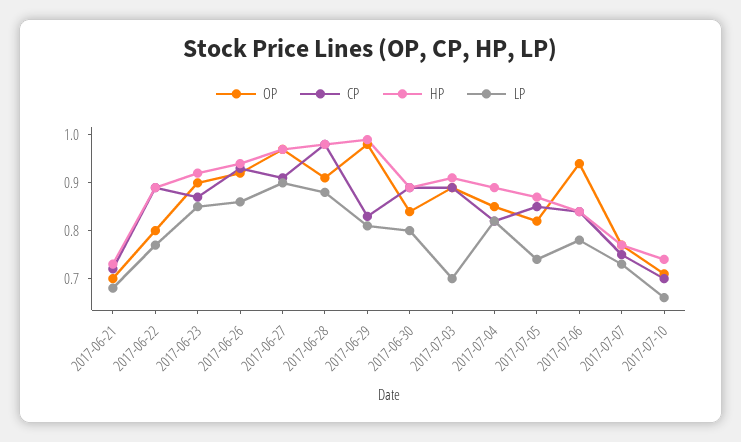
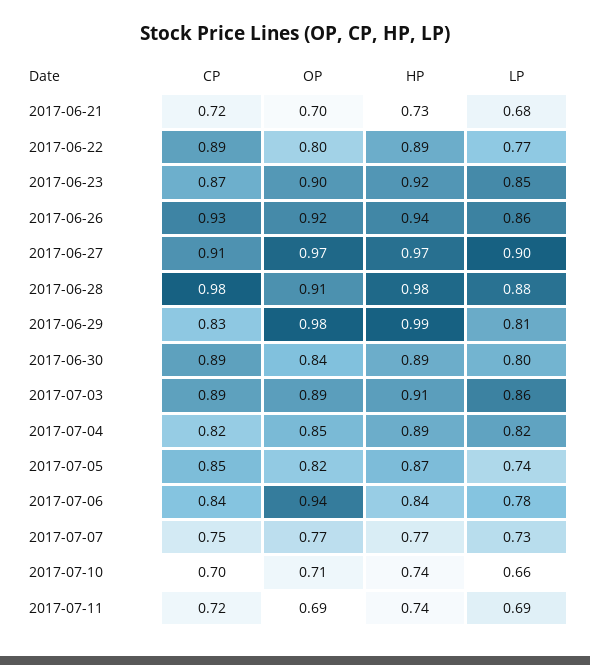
LP, 2017-07-03: 0.7 -> 0.86
CP, 2017-07-11: none -> 0.72
OP, 2017-07-11: none -> 0.69
HP, 2017-07-11: none -> 0.74
LP, 2017-07-11: none -> 0.69

